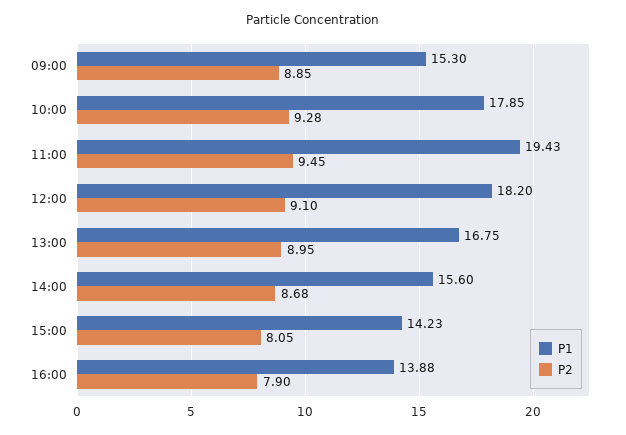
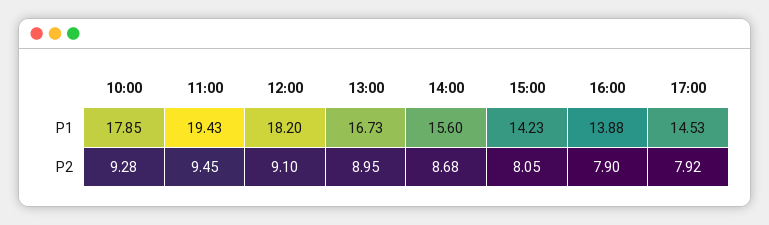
P1, 09:00: 15.3 -> none
P2, 09:00: 8.85 -> none
P1, 13:00: 16.75 -> 16.73
P1, 17:00: none -> 14.53
P2, 17:00: none -> 7.92

